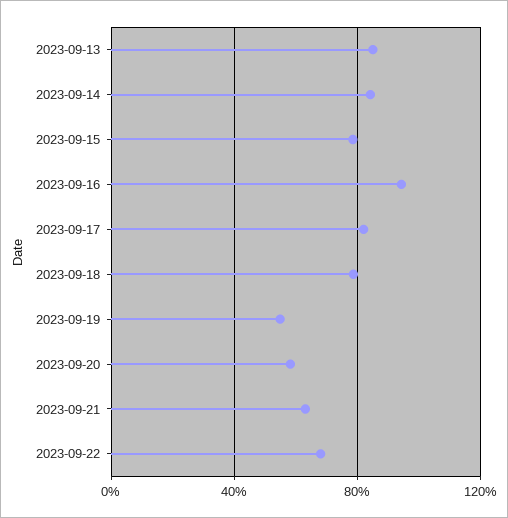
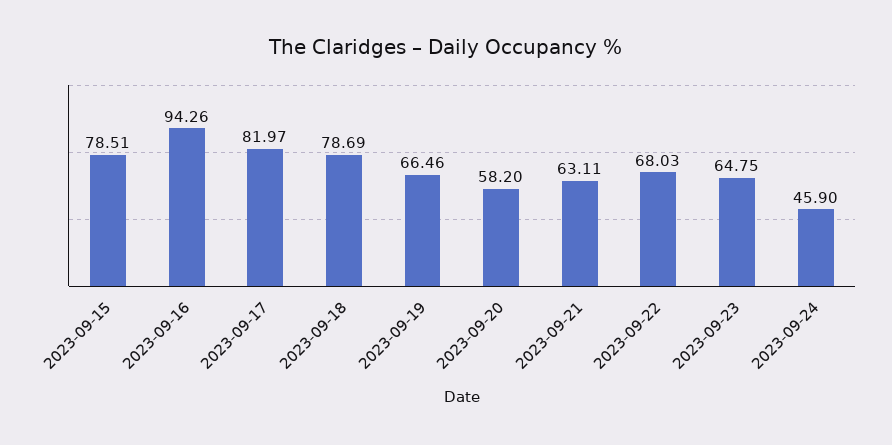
2023-09-13: 85 -> none
2023-09-14: 85 -> none
2023-09-19: 55 -> 66.46
2023-09-23: none -> 64.75
2023-09-24: none -> 45.9

